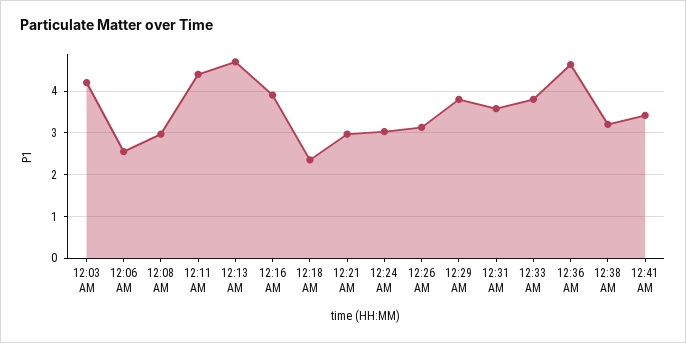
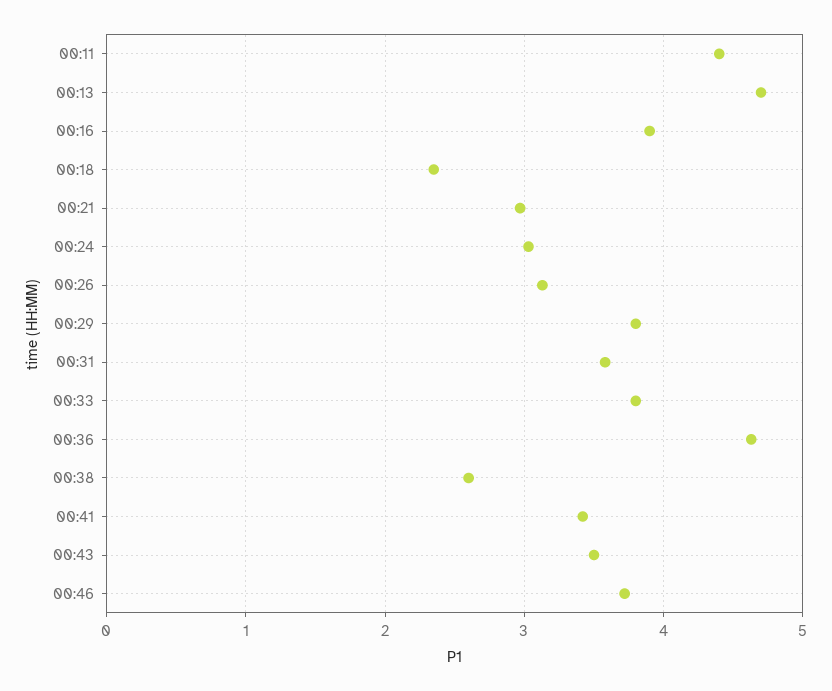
12:03 AM: 4.2 -> none
12:06 AM: 2.6 -> none
12:08 AM: 3 -> none
12:38 AM: 3.2 -> 2.6
00:43: none -> 3.5
00:46: none -> 3.7

